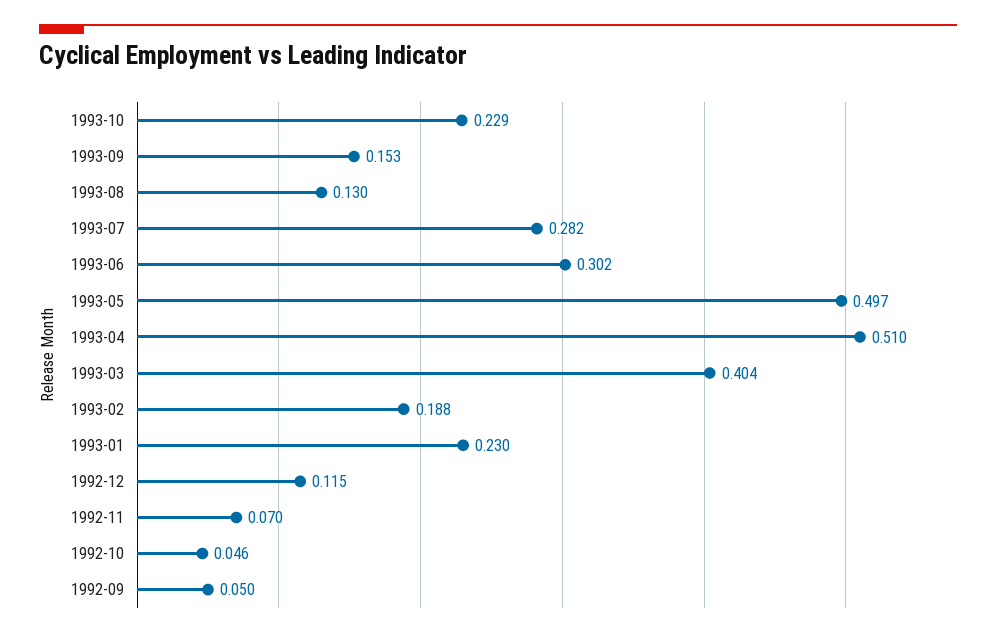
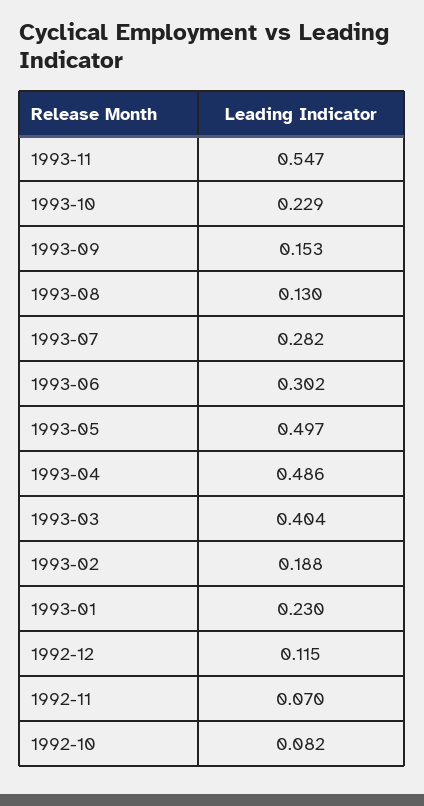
1993-04: 0.51 -> 0.486
1992-10: 0.046 -> 0.082
1992-09: 0.05 -> none
1993-11: none -> 0.547

